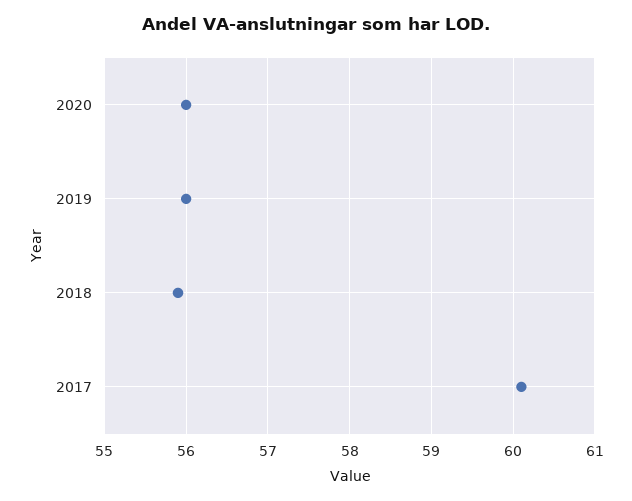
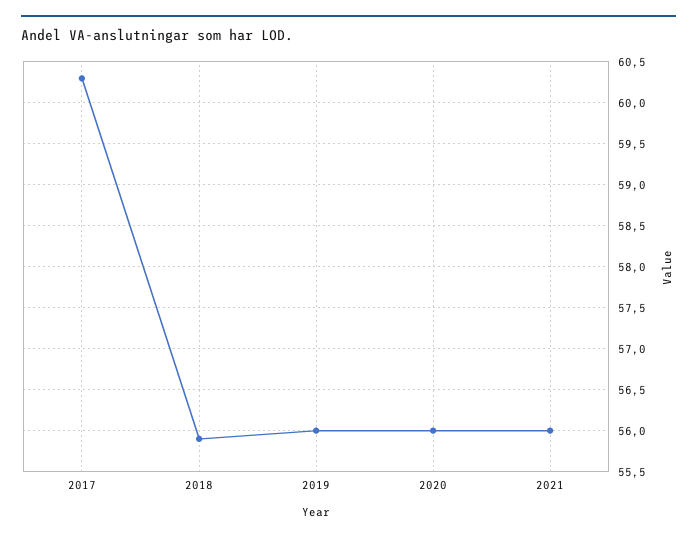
2017: 60.1 -> 60.3
2021: none -> 56

